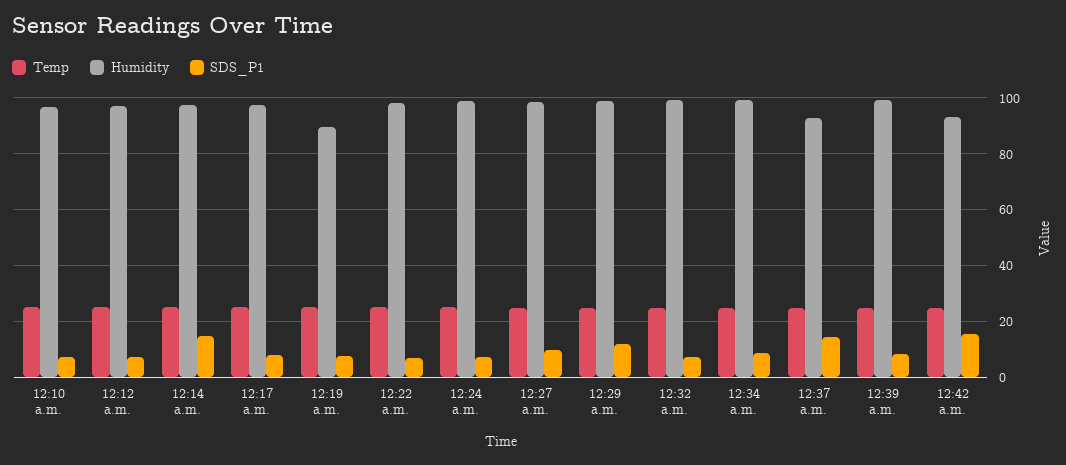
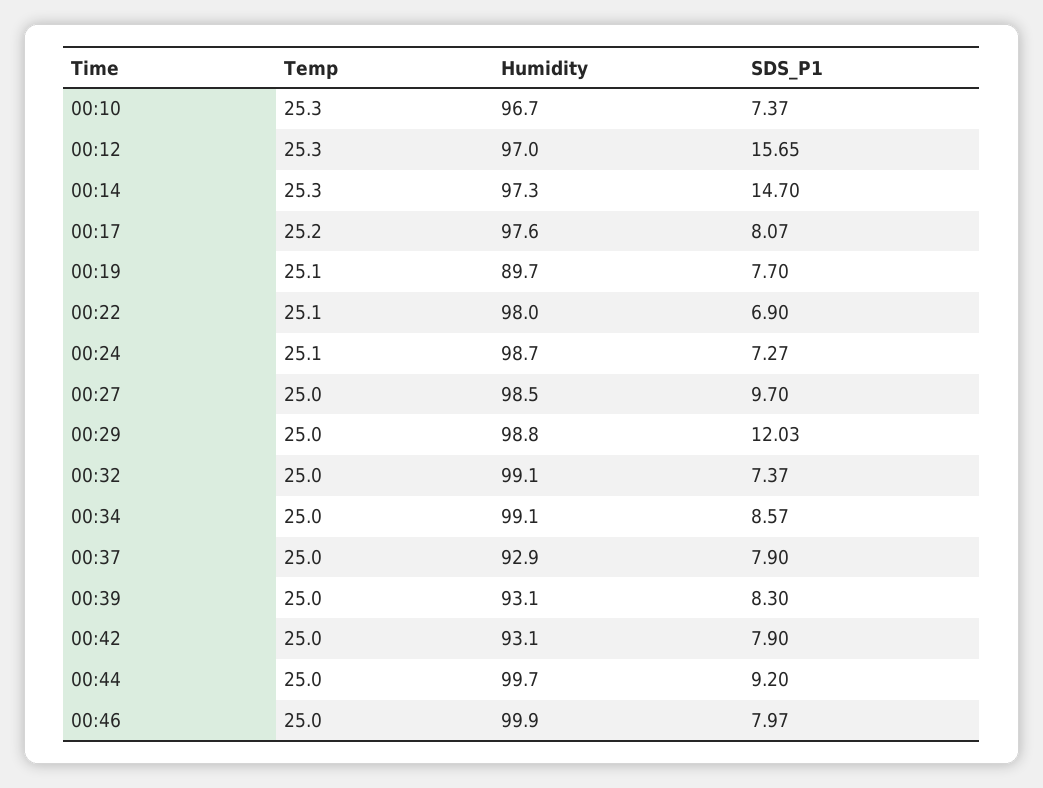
SDS_P1, 12:12 a.m.: 7.5 -> 15.65
SDS_P1, 12:37 a.m.: 15 -> 7.9
Humidity, 12:39 a.m.: 100 -> 93.1
SDS_P1, 12:42 a.m.: 15 -> 7.9
Temp, 00:44: none -> 25
Humidity, 00:44: none -> 99.7
SDS_P1, 00:44: none -> 9.2
Temp, 00:46: none -> 25
Humidity, 00:46: none -> 99.9
SDS_P1, 00:46: none -> 7.97

